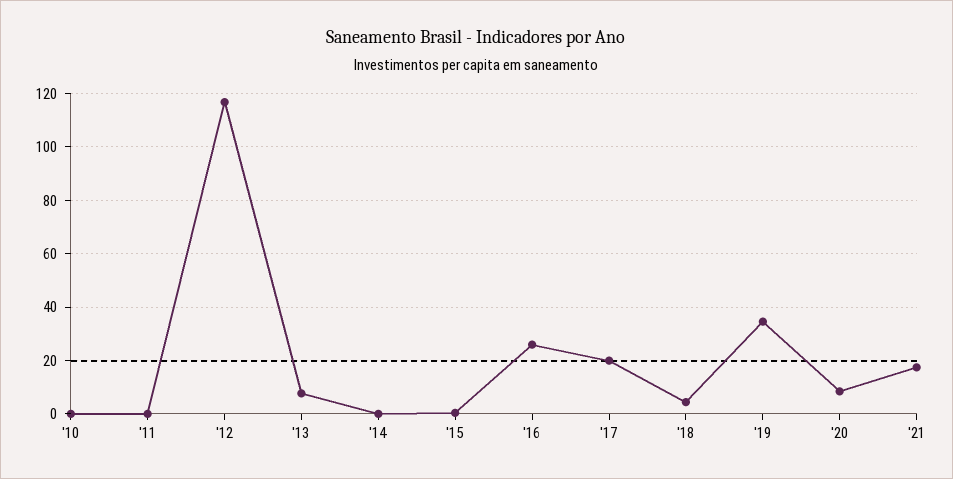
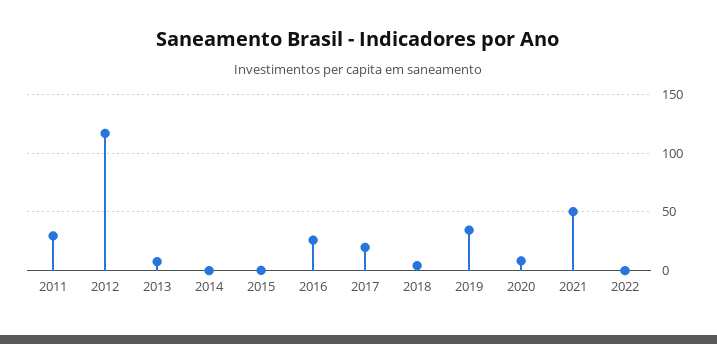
'10: 0 -> none
'11: 0 -> 30
'21: 17.5 -> 50
2022: none -> 0

